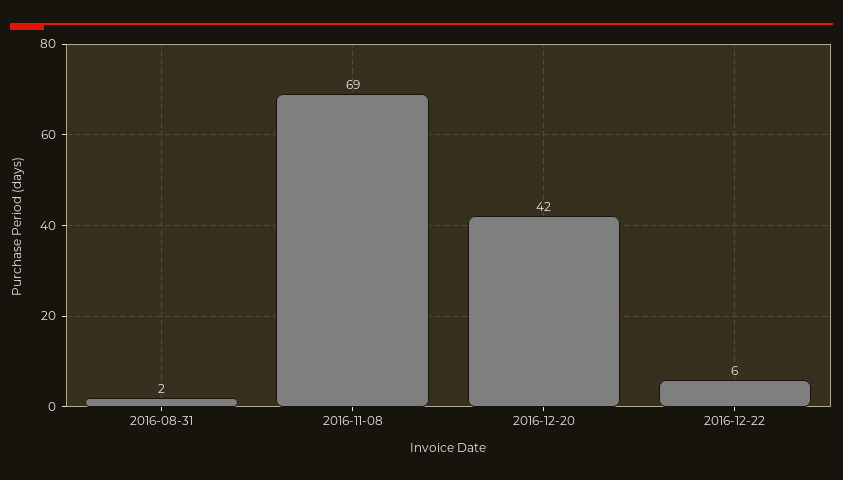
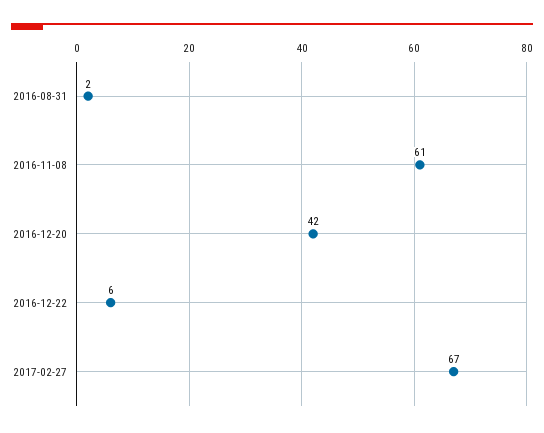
2016-11-08: 69 -> 61
2017-02-27: none -> 67

